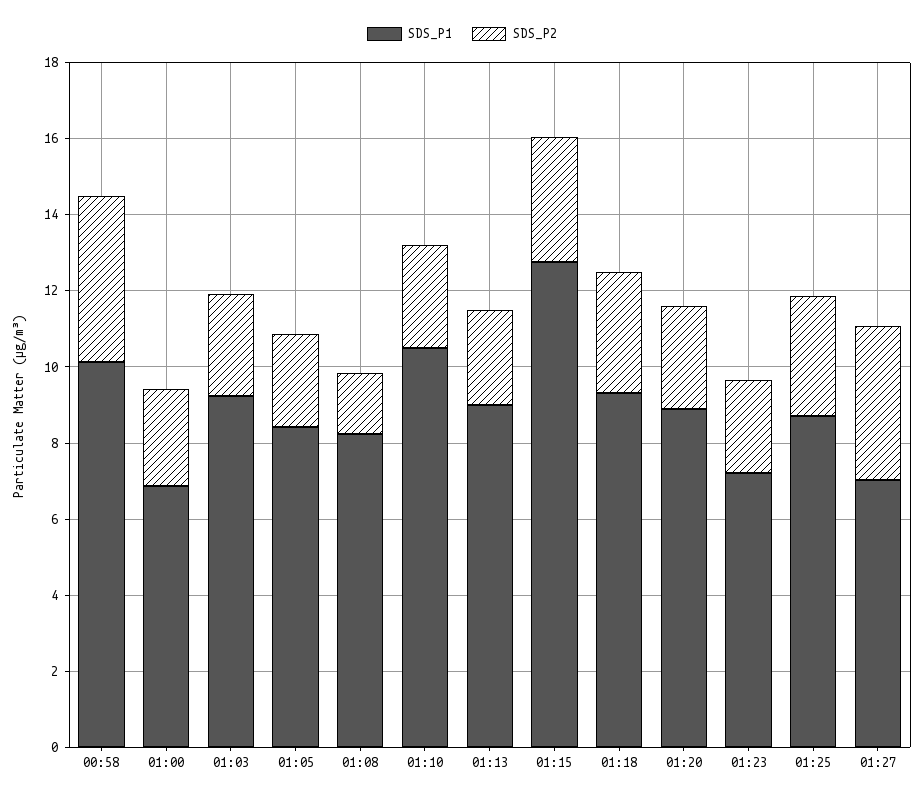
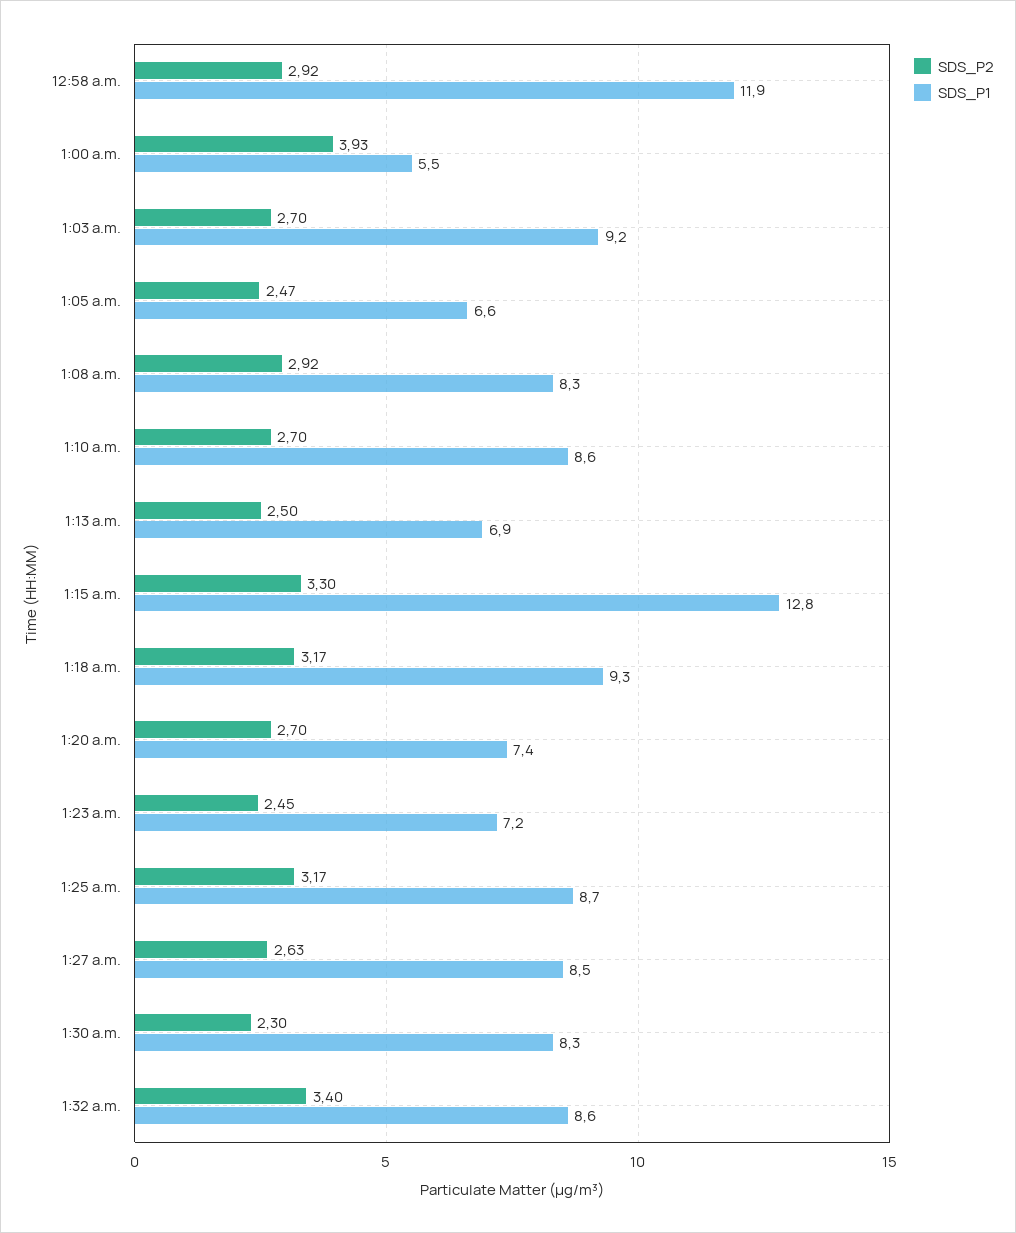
SDS_P1, 00:58: 10 -> 11.9
SDS_P2, 00:58: 4.5 -> 2.92
SDS_P1, 01:00: 7 -> 5.5
SDS_P2, 01:00: 2.5 -> 3.93
SDS_P1, 01:05: 8.5 -> 6.6
SDS_P2, 01:08: 1.5 -> 2.92
SDS_P1, 01:10: 10.5 -> 8.6
SDS_P1, 01:13: 9 -> 6.9
SDS_P1, 01:20: 9 -> 7.4
SDS_P1, 01:27: 7 -> 8.5
SDS_P2, 01:27: 4 -> 2.63
SDS_P2, 1:30 a.m.: none -> 2.3
SDS_P1, 1:30 a.m.: none -> 8.3
SDS_P2, 1:32 a.m.: none -> 3.4
SDS_P1, 1:32 a.m.: none -> 8.6

